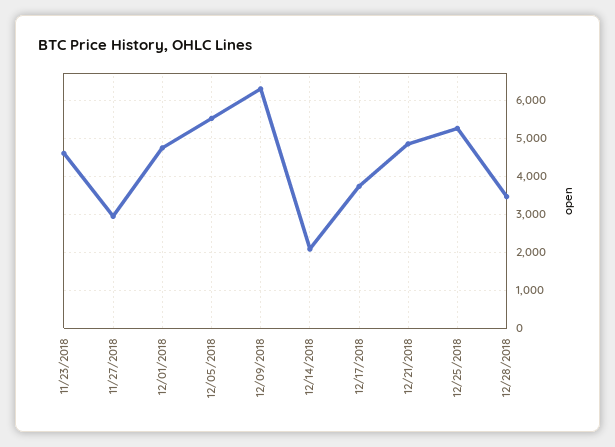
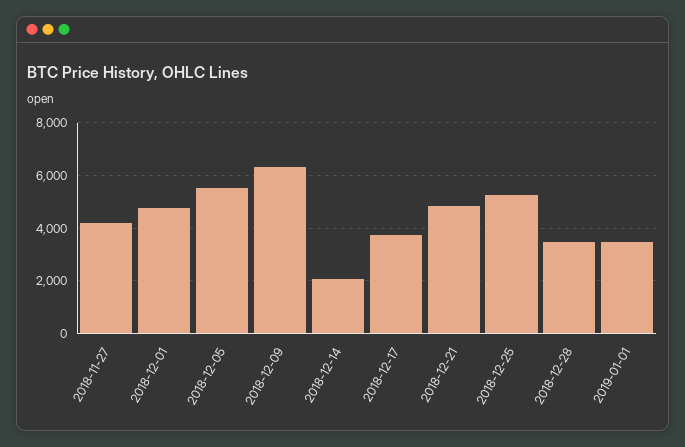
11/23/2018: 4600 -> none
11/27/2018: 3000 -> 4250
2019-01-01: none -> 3500

